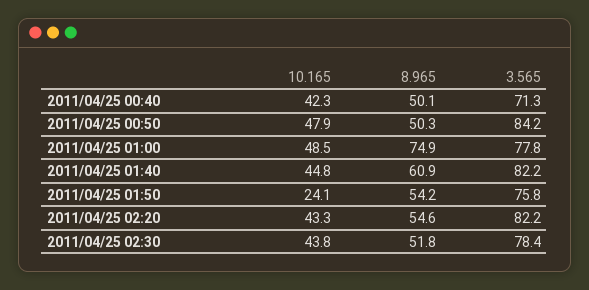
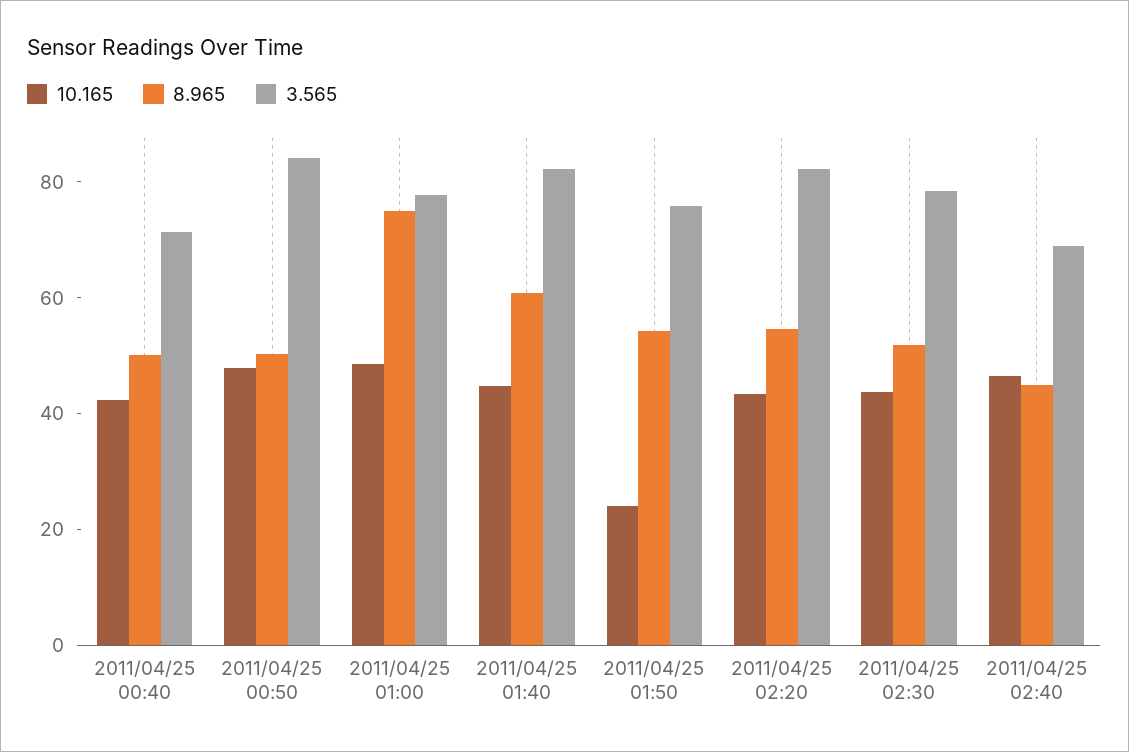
10.165, 2011/04/25 02:40: none -> 45
8.965, 2011/04/25 02:40: none -> 45
3.565, 2011/04/25 02:40: none -> 70

